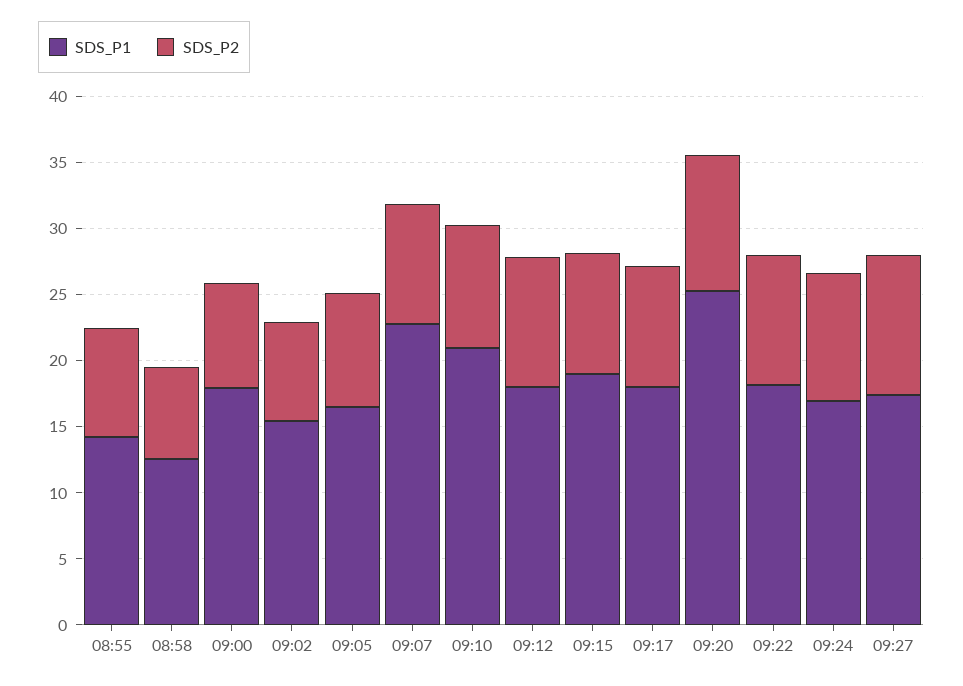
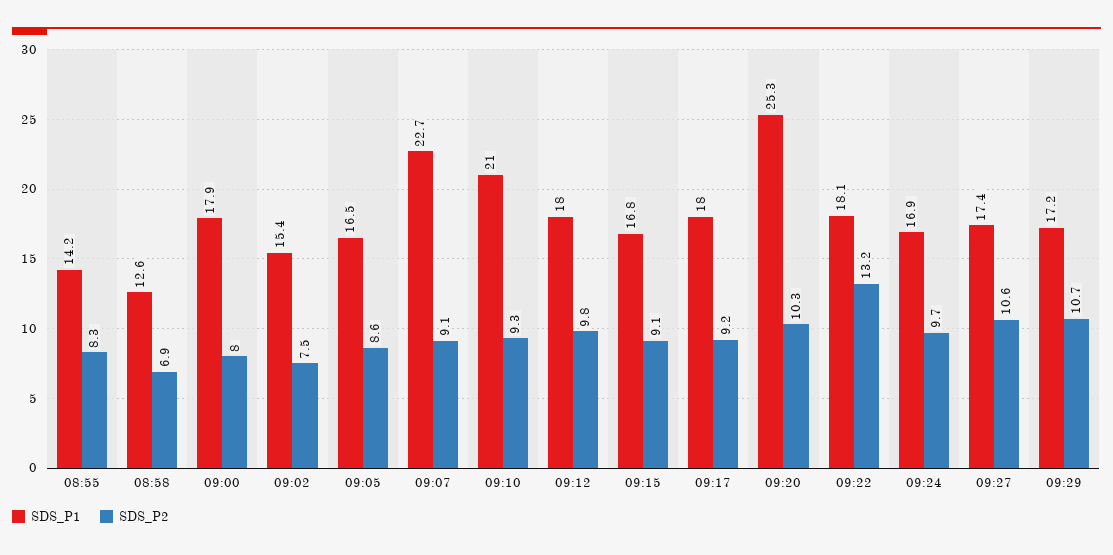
SDS_P1, 09:15: 19 -> 16.8
SDS_P2, 09:22: 10 -> 13.2
SDS_P1, 09:29: none -> 17.2
SDS_P2, 09:29: none -> 10.7

